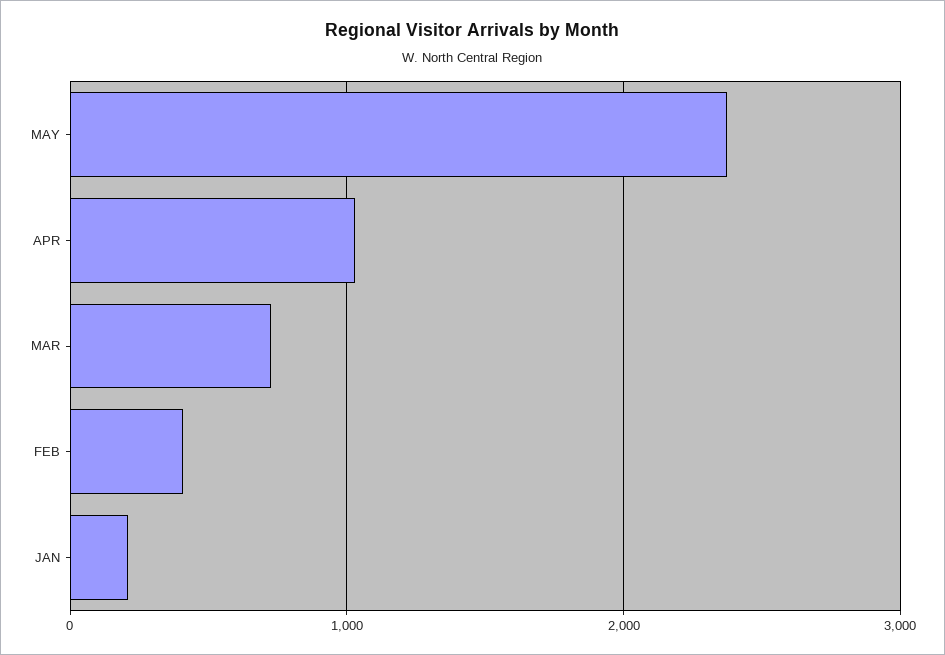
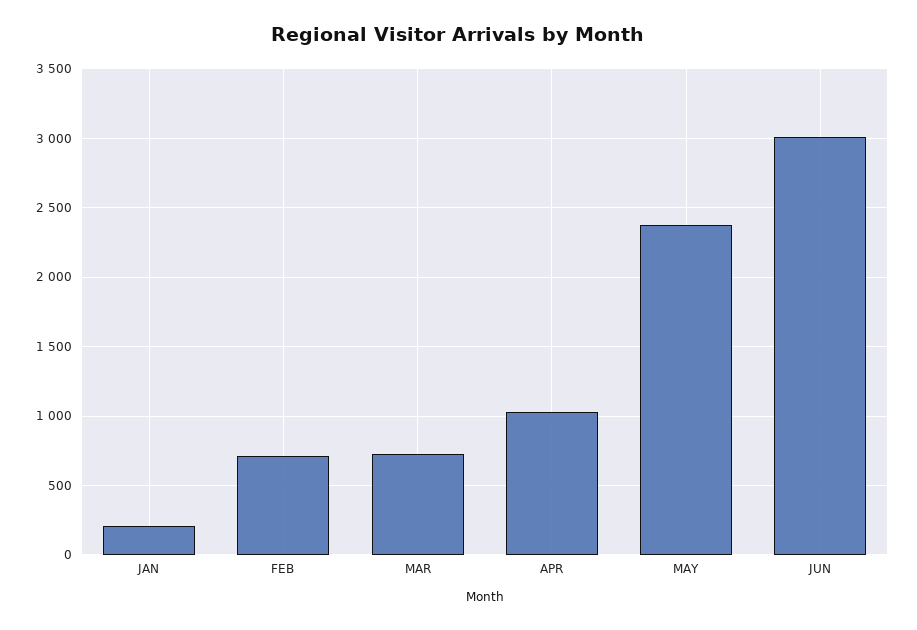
FEB: 400 -> 700
JUN: none -> 3000

